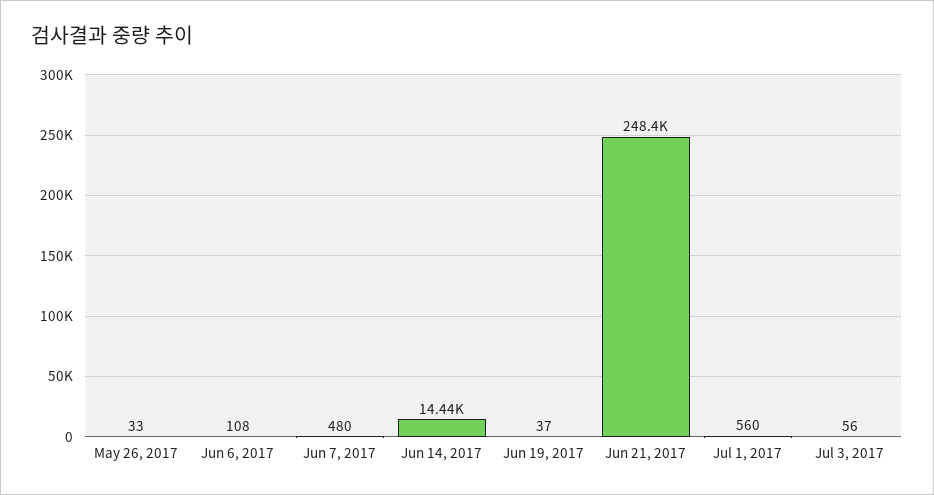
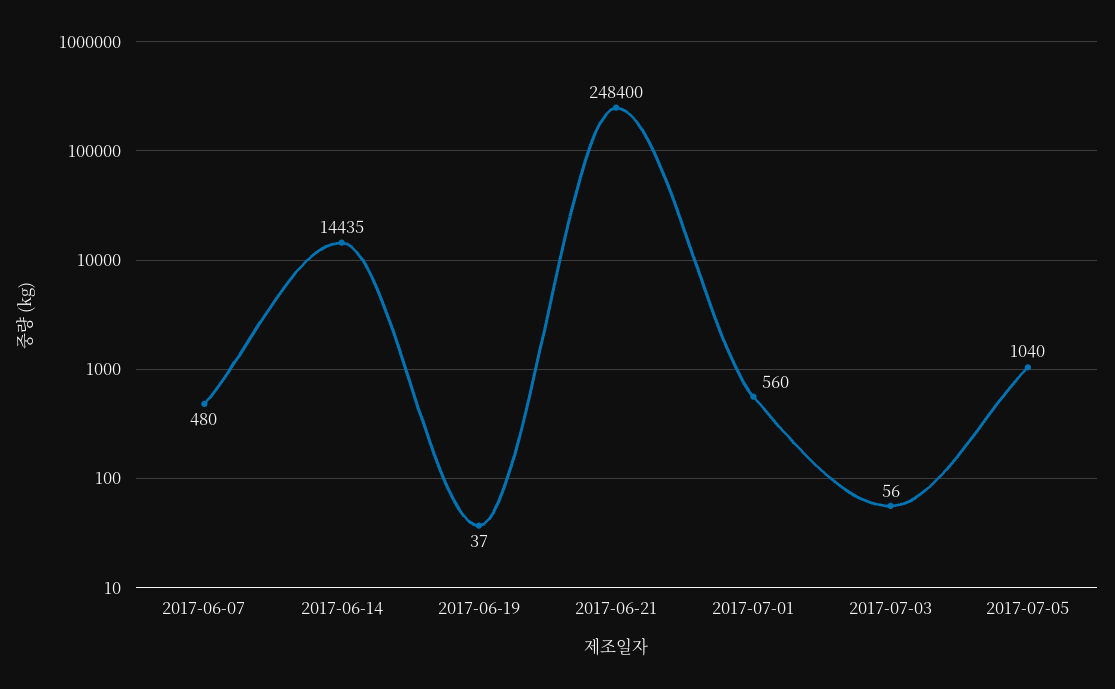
May 26, 2017: 33 -> none
Jun 6, 2017: 108 -> none
2017-07-05: none -> 1040

